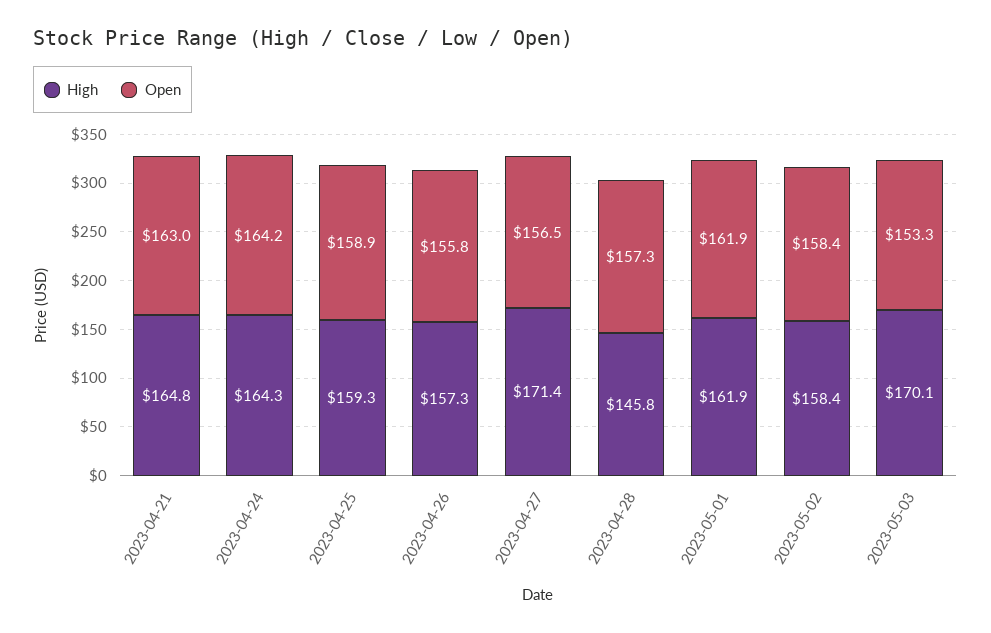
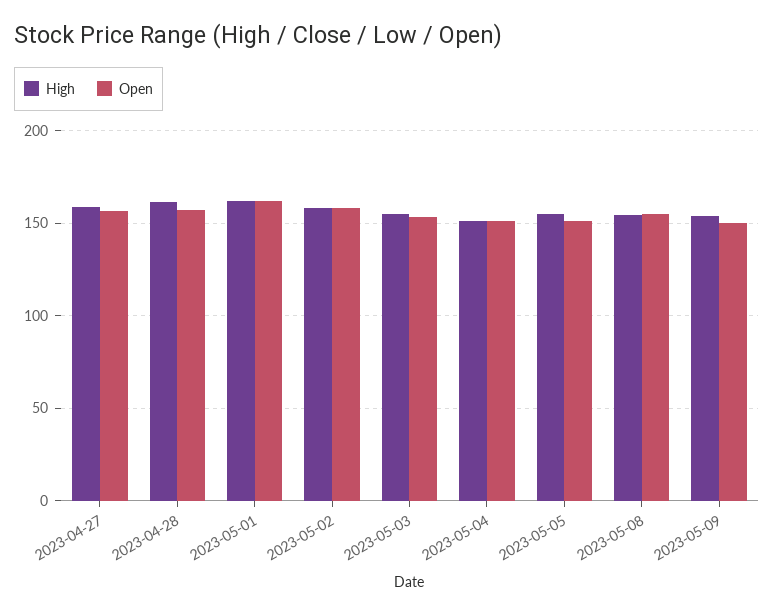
High, 2023-04-21: 164.8 -> none
Open, 2023-04-21: 163 -> none
High, 2023-04-24: 164.3 -> none
Open, 2023-04-24: 164.2 -> none
High, 2023-04-25: 159.3 -> none
Open, 2023-04-25: 158.9 -> none
High, 2023-04-26: 157.3 -> none
Open, 2023-04-26: 155.8 -> none
High, 2023-04-27: 171.4 -> 160
High, 2023-04-28: 145.8 -> 160
High, 2023-05-03: 170.1 -> 155
High, 2023-05-04: none -> 150
Open, 2023-05-04: none -> 150
High, 2023-05-05: none -> 155
Open, 2023-05-05: none -> 150
High, 2023-05-08: none -> 155
Open, 2023-05-08: none -> 155
High, 2023-05-09: none -> 155
Open, 2023-05-09: none -> 150

